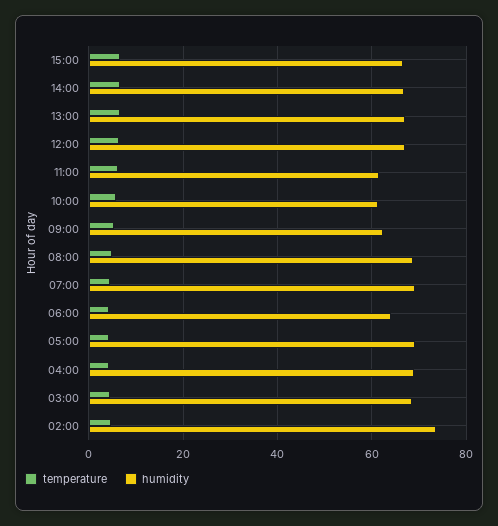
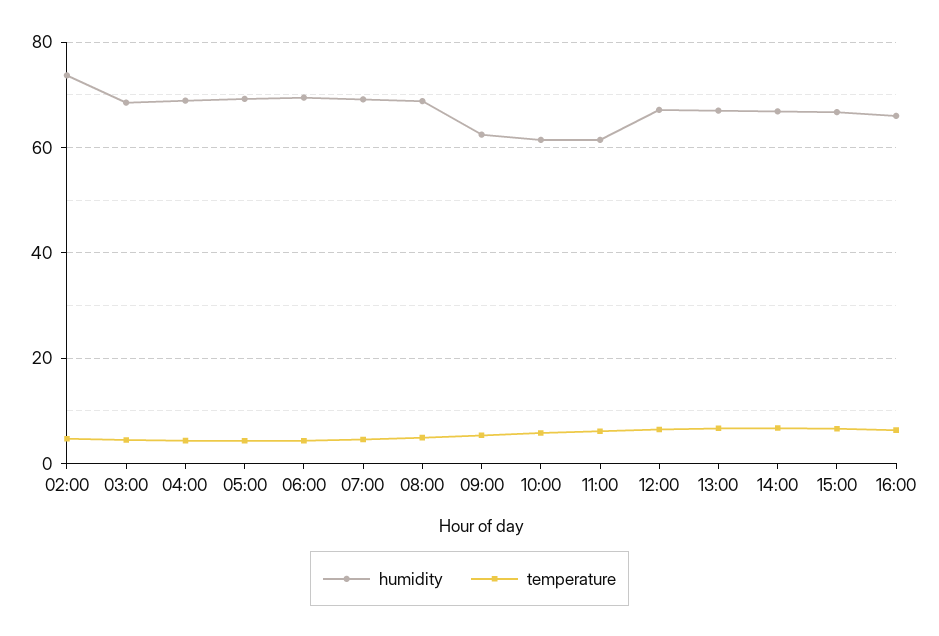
humidity, 06:00: 64 -> 70
humidity, 16:00: none -> 66
temperature, 16:00: none -> 6

